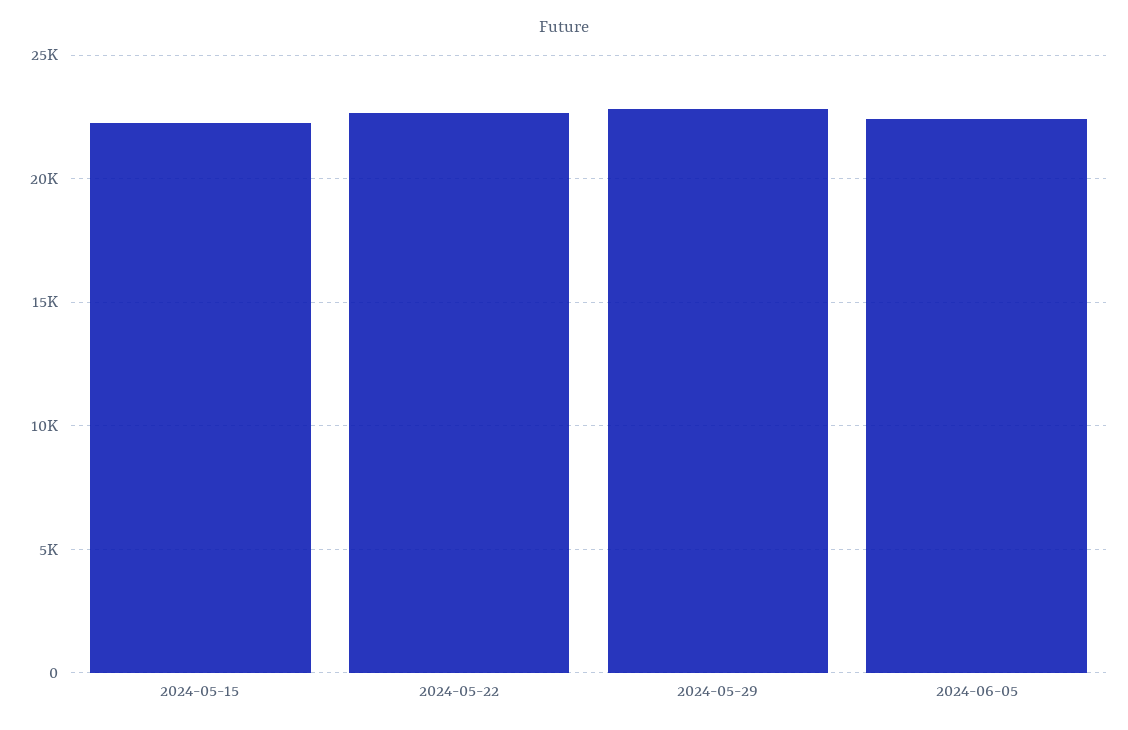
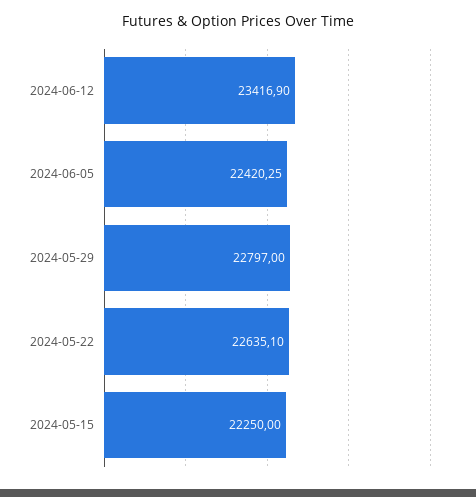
2024-06-12: none -> 23416.9

